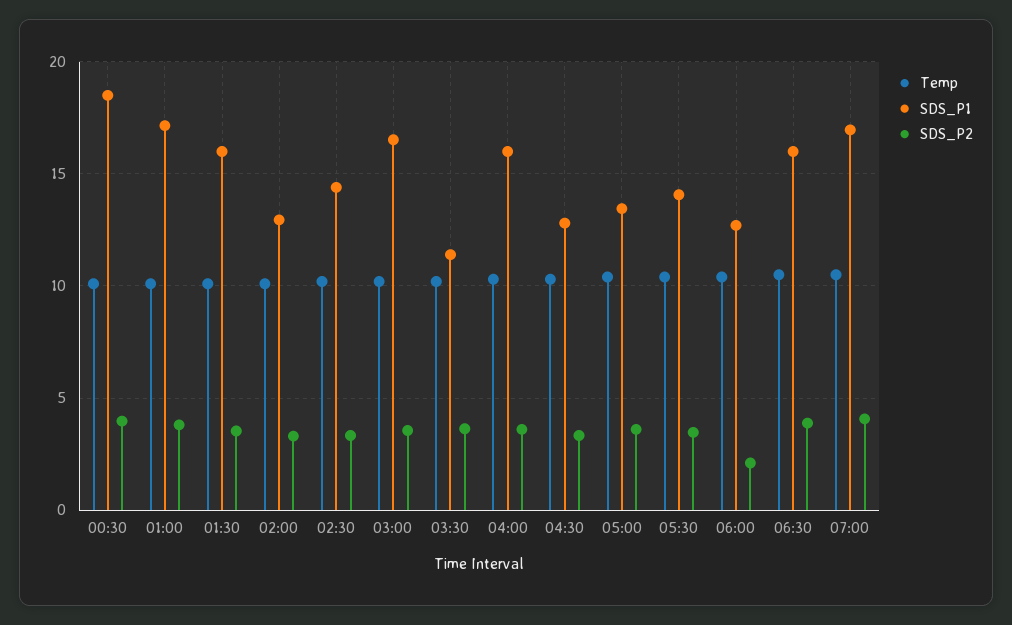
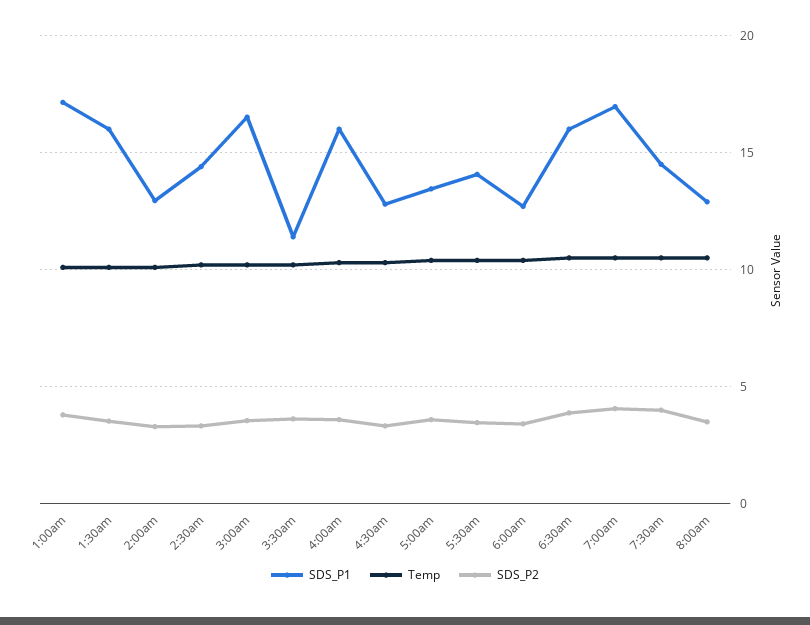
Temp, 00:30: 10 -> none
SDS_P1, 00:30: 18.5 -> none
SDS_P2, 00:30: 4 -> none
SDS_P2, 06:00: 2 -> 3.5
SDS_P1, 7:30am: none -> 14.5
Temp, 7:30am: none -> 10.5
SDS_P2, 7:30am: none -> 4
SDS_P1, 8:00am: none -> 13
Temp, 8:00am: none -> 10.5
SDS_P2, 8:00am: none -> 3.5

